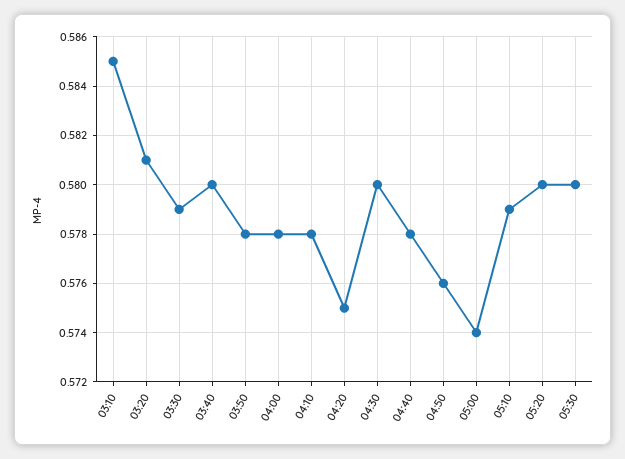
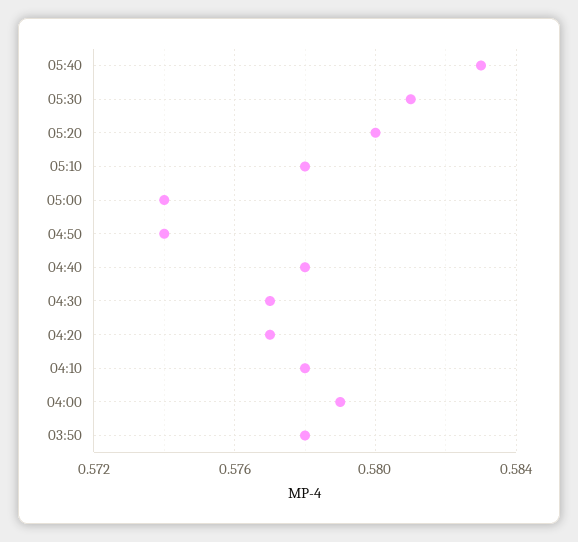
03:10: 0.585 -> none
03:20: 0.581 -> none
03:30: 0.579 -> none
03:40: 0.58 -> none
04:00: 0.578 -> 0.579
04:20: 0.575 -> 0.577
04:30: 0.58 -> 0.577
04:50: 0.576 -> 0.574
05:10: 0.579 -> 0.578
05:30: 0.58 -> 0.581
05:40: none -> 0.583

